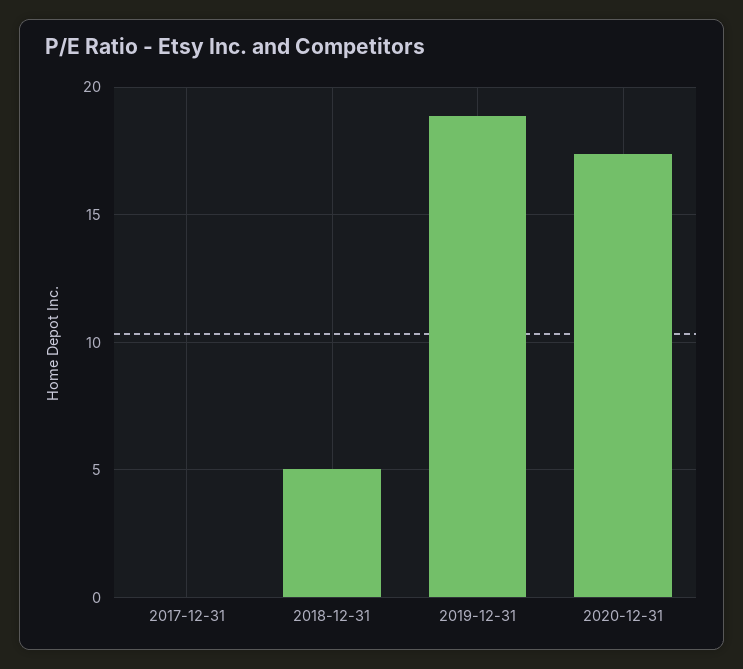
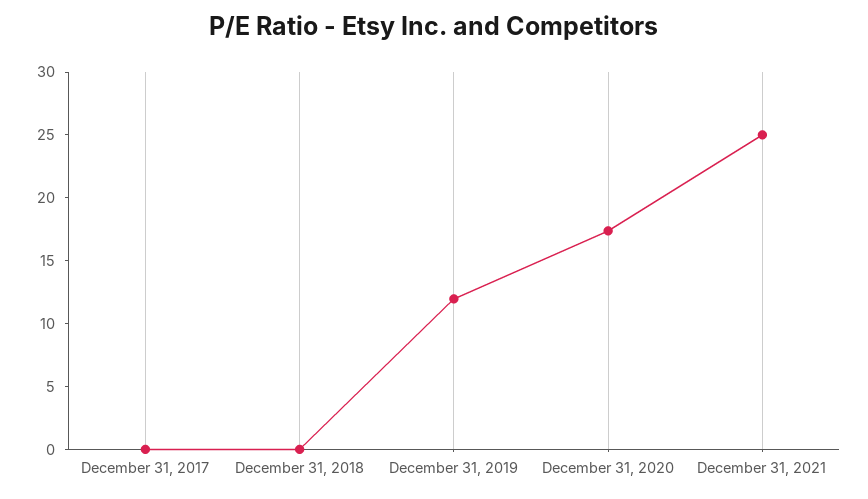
2018-12-31: 5 -> 0
2019-12-31: 19 -> 12
December 31, 2021: none -> 25

